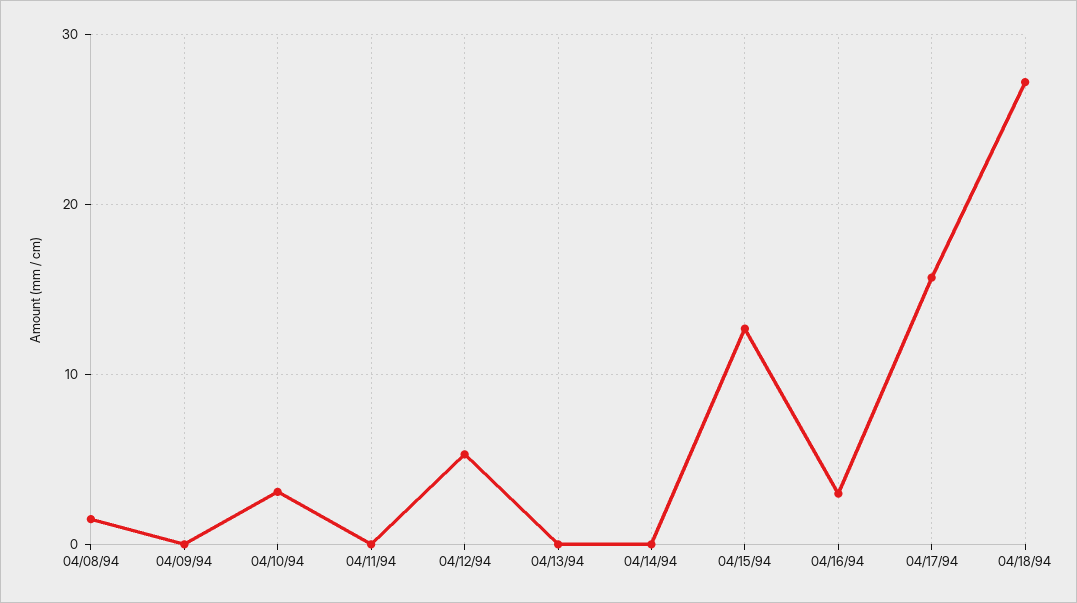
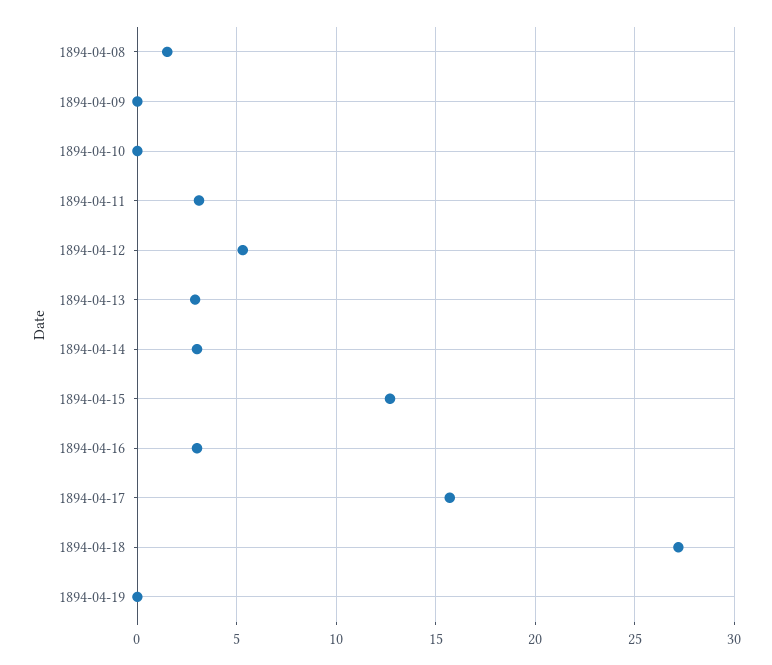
04/10/94: 3 -> 0
04/11/94: 0 -> 3
04/13/94: 0 -> 3
04/14/94: 0 -> 3
1894-04-19: none -> 0

